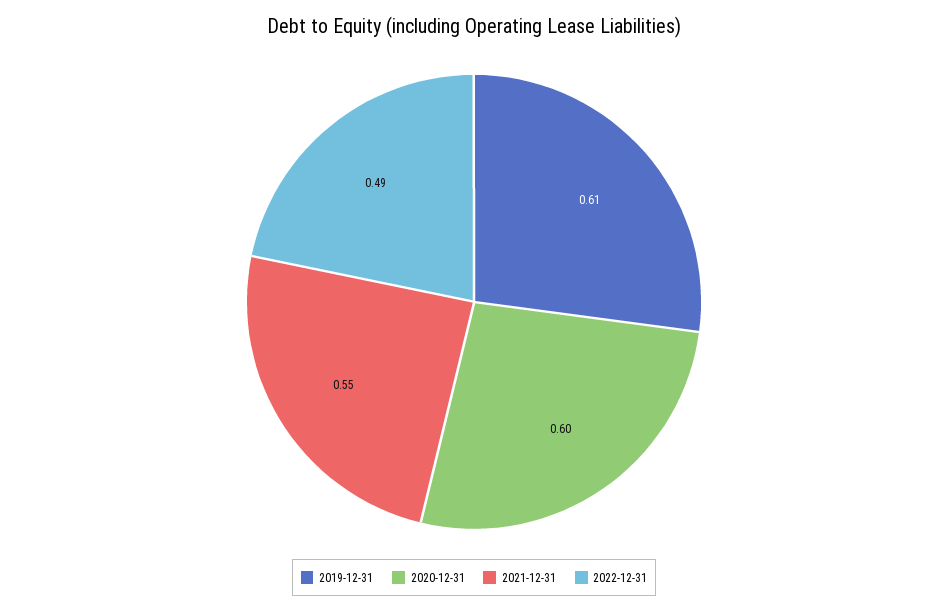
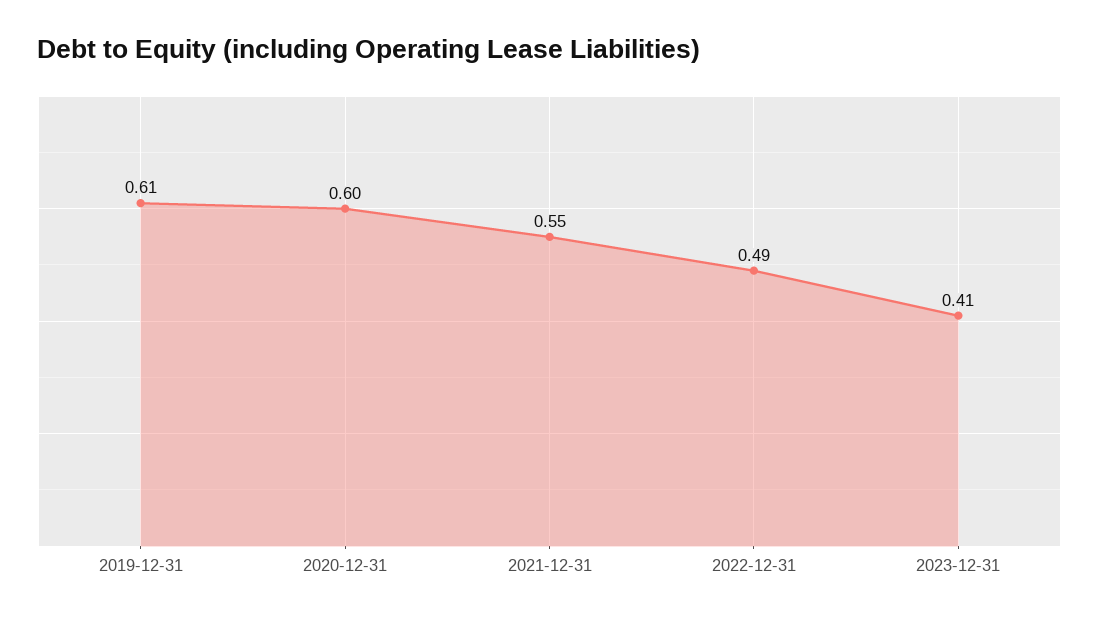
2023-12-31: none -> 0.41

